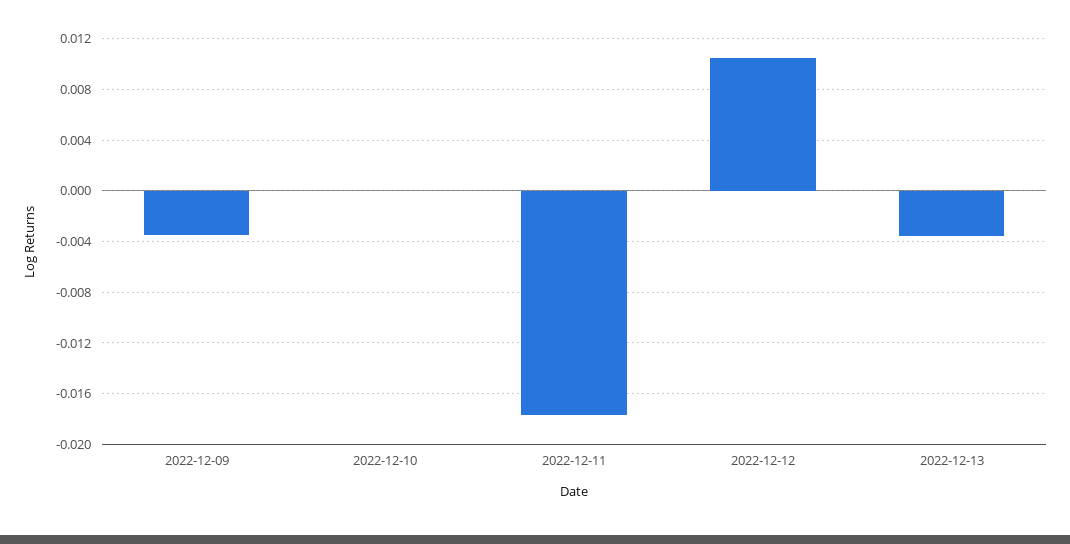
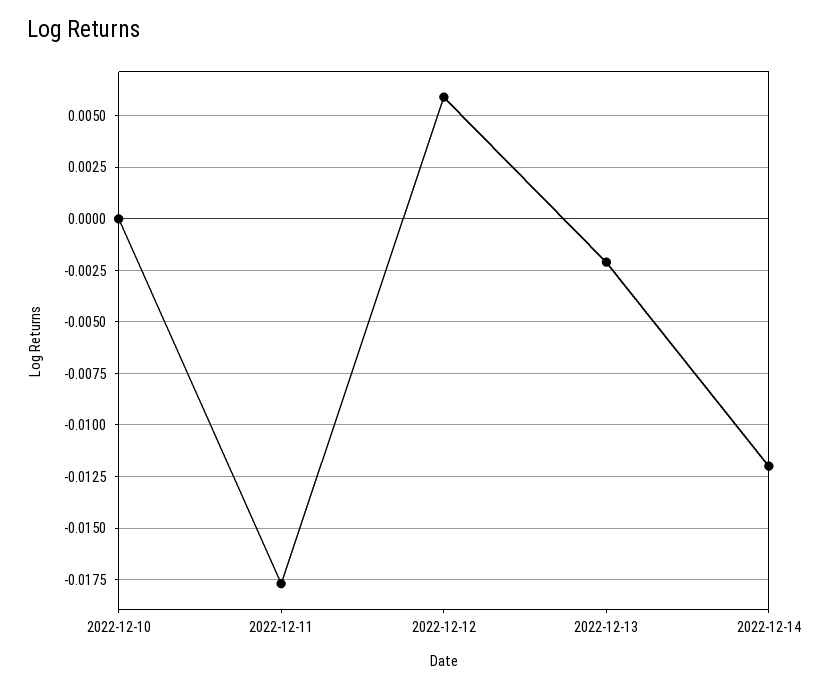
2022-12-09: -0.0035 -> none
2022-12-12: 0.0105 -> 0.006
2022-12-13: -0.0035 -> -0.002
2022-12-14: none -> -0.012

